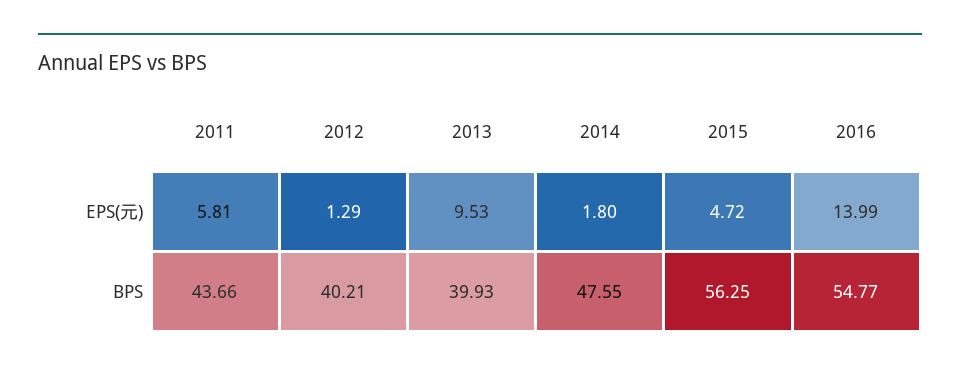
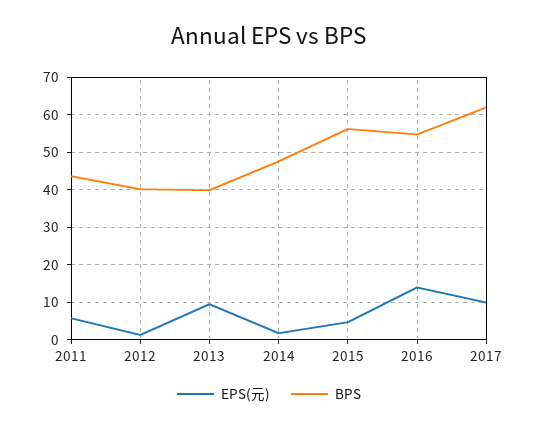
EPS(元), 2017: none -> 10
BPS, 2017: none -> 62

